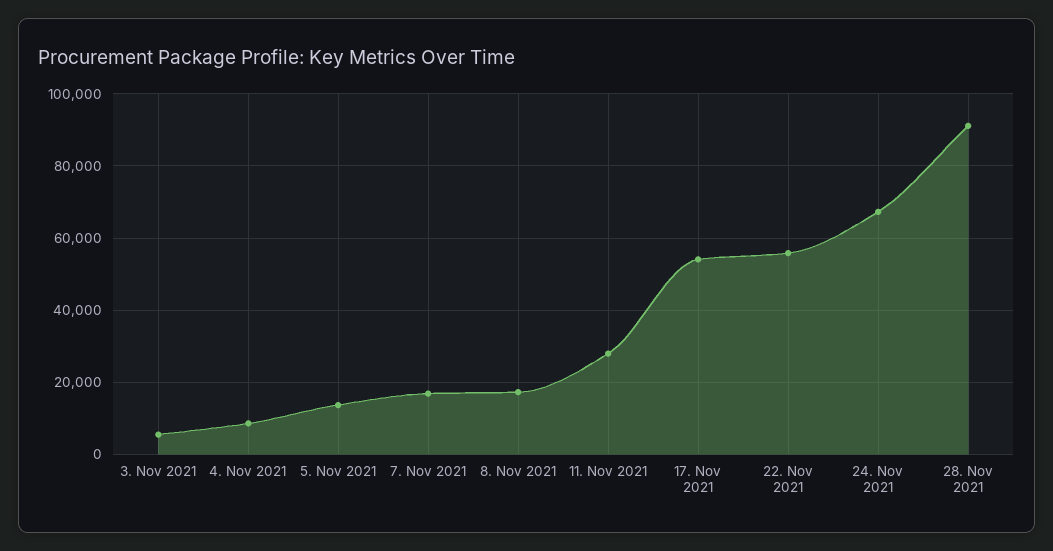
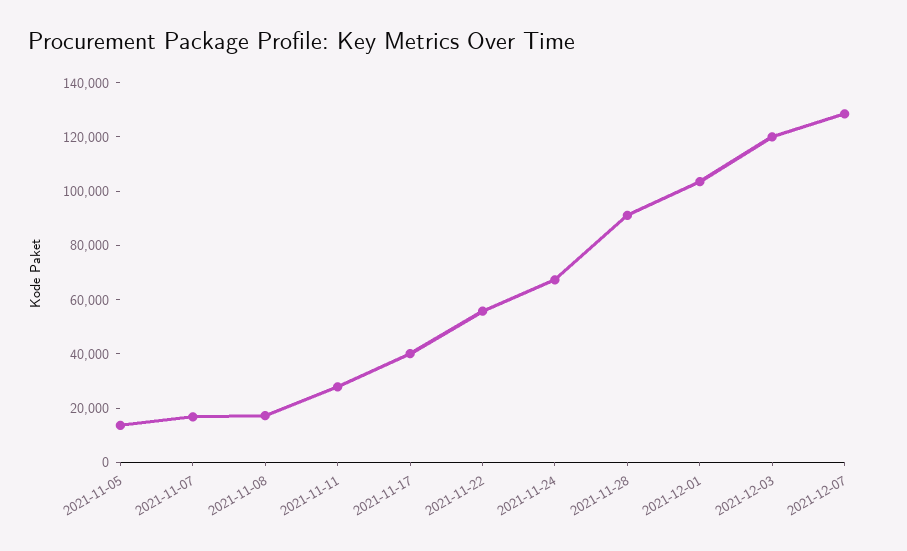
3. Nov 2021: 6000 -> none
4. Nov 2021: 8000 -> none
17. Nov 2021: 54000 -> 40000
2021-12-01: none -> 105000
2021-12-03: none -> 120000
2021-12-07: none -> 130000

